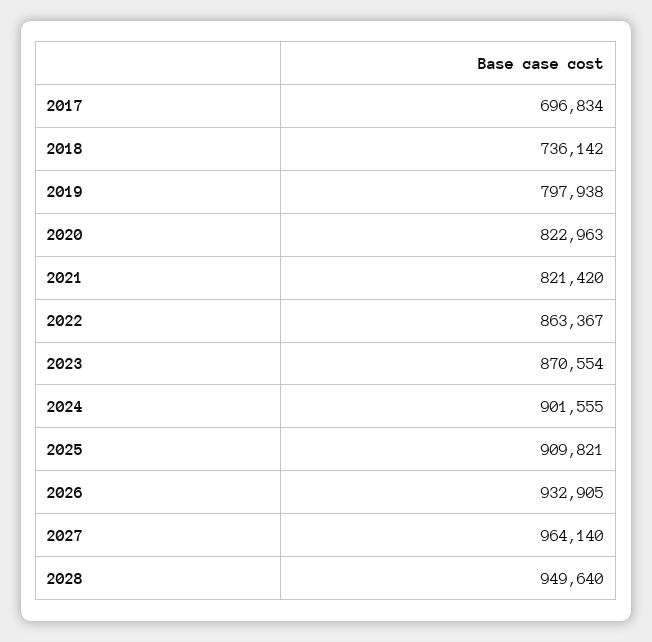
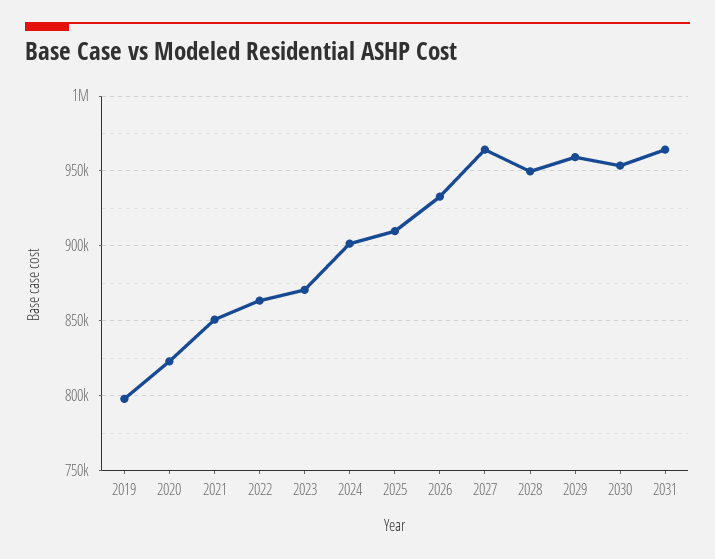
2017: 696834 -> none
2018: 736142 -> none
2021: 821420 -> 850000
2029: none -> 960000
2030: none -> 955000
2031: none -> 965000

